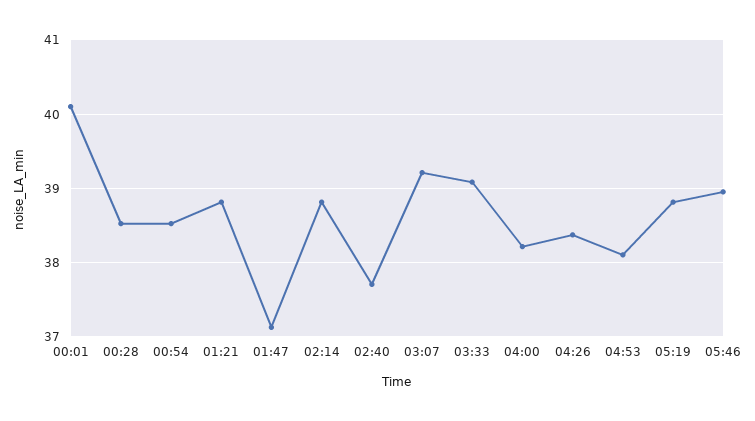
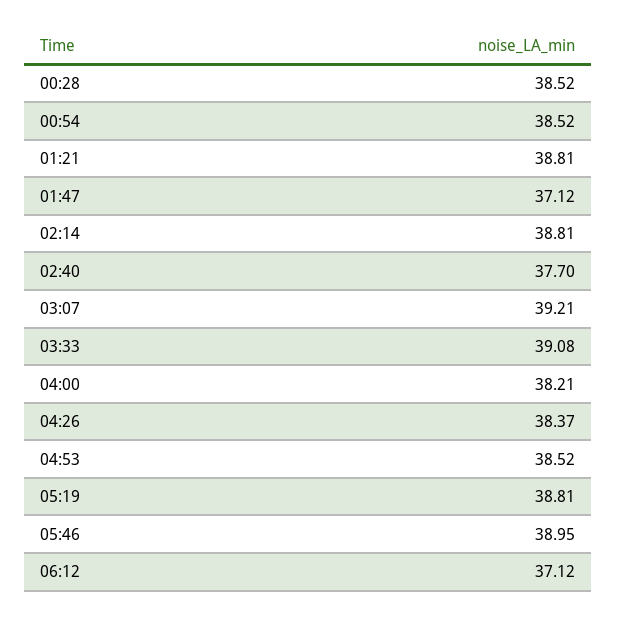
00:01: 40.1 -> none
04:53: 38.1 -> 38.52
06:12: none -> 37.12

